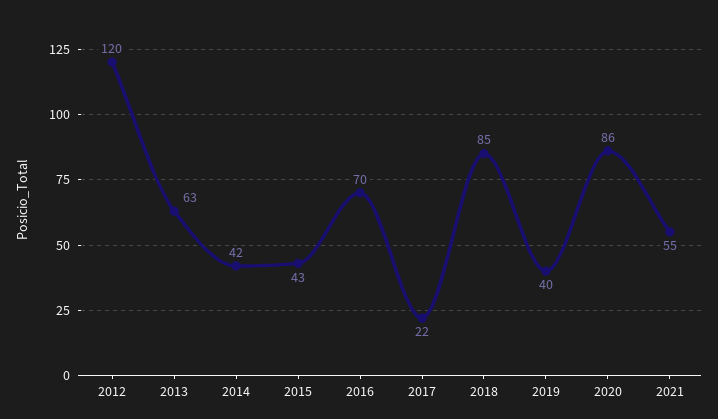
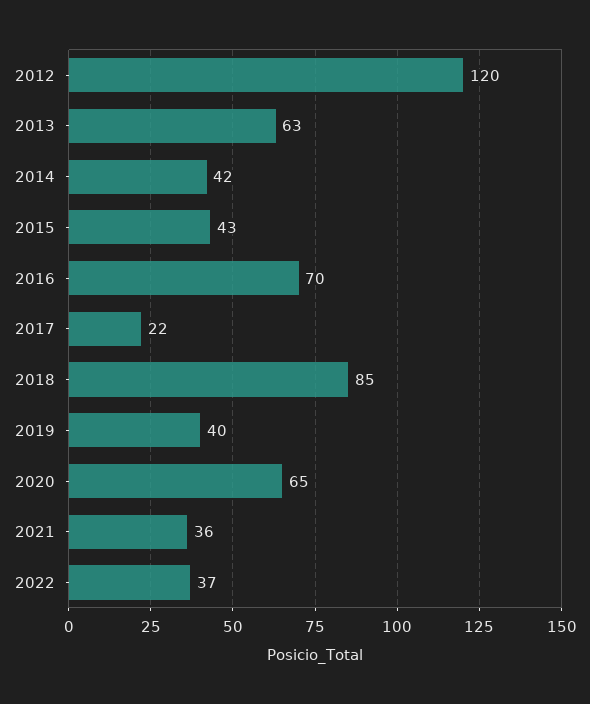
2020: 86 -> 65
2021: 55 -> 36
2022: none -> 37

